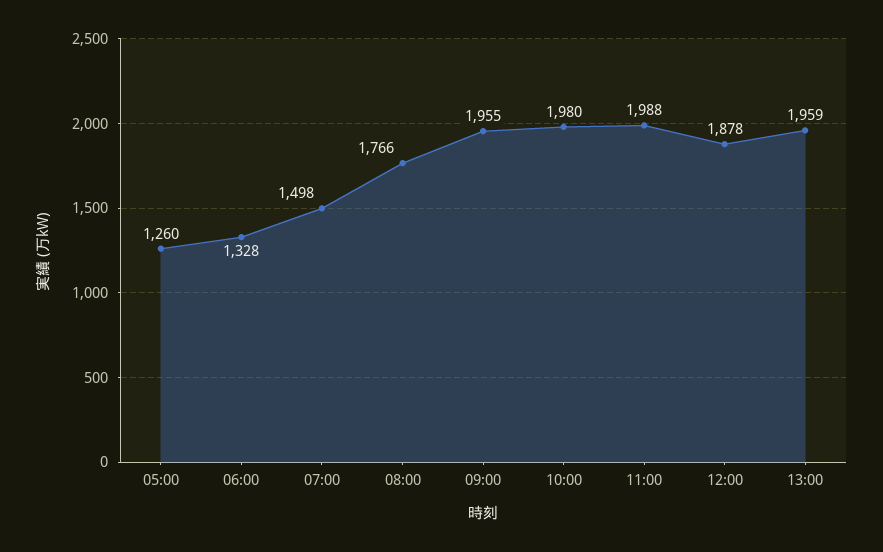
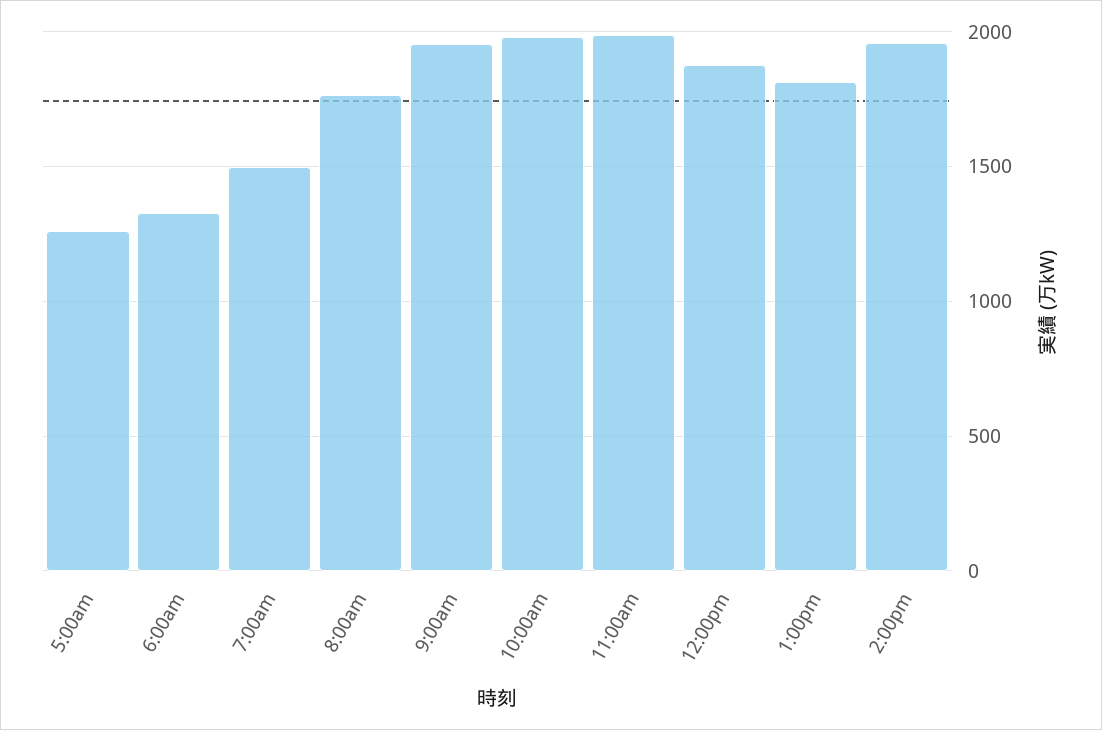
13:00: 1959 -> 1800
2:00pm: none -> 1950

